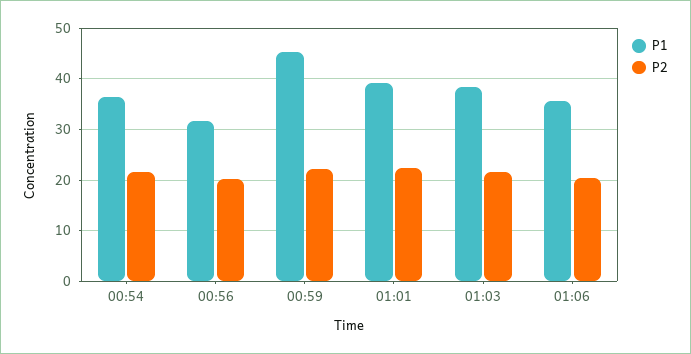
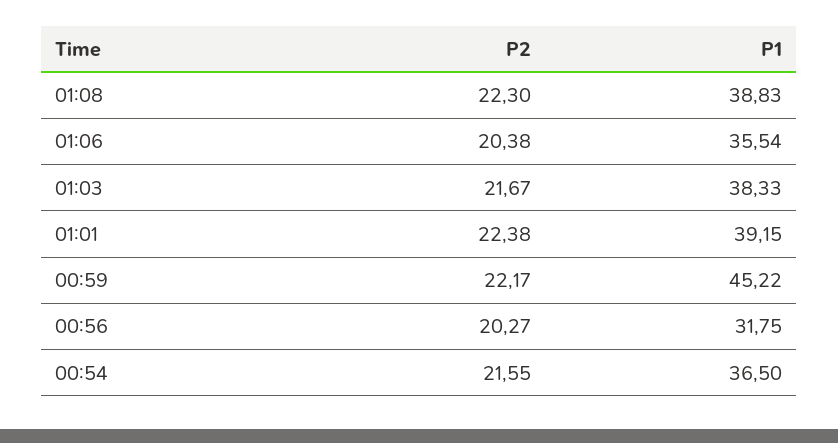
P2, 01:08: none -> 22.3
P1, 01:08: none -> 38.83

